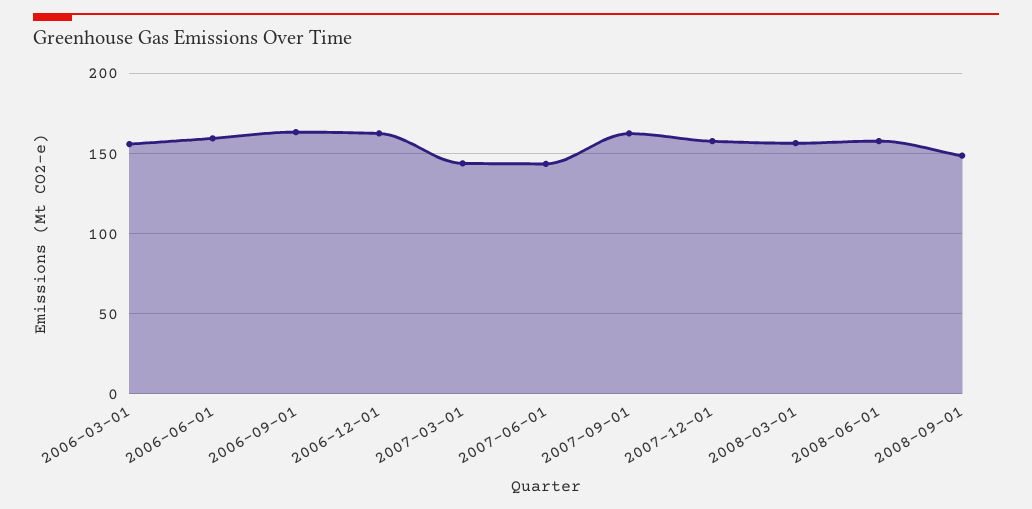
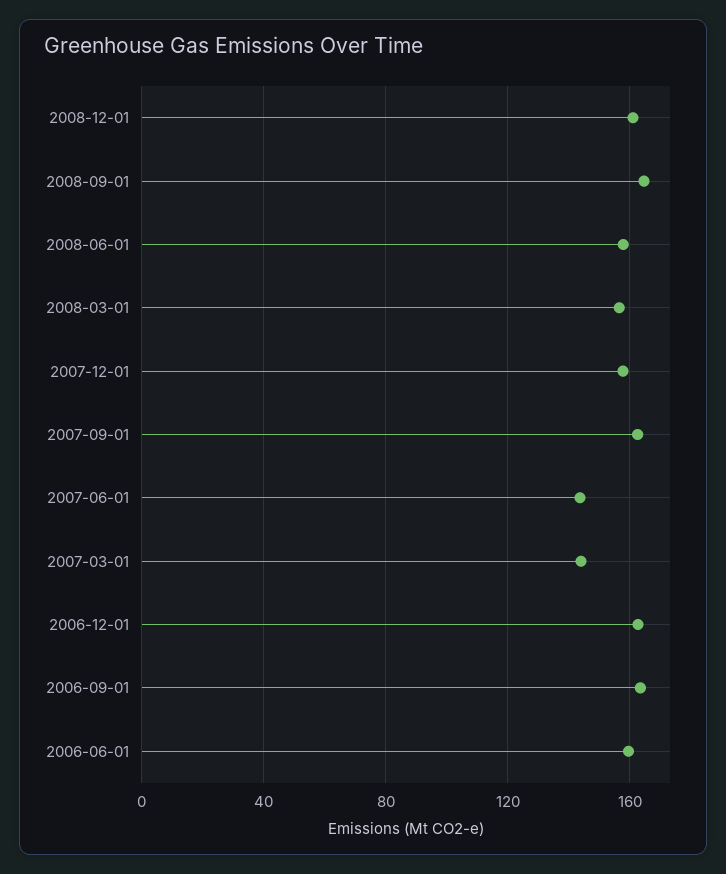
2006-03-01: 155 -> none
2008-09-01: 150 -> 165
2008-12-01: none -> 160

